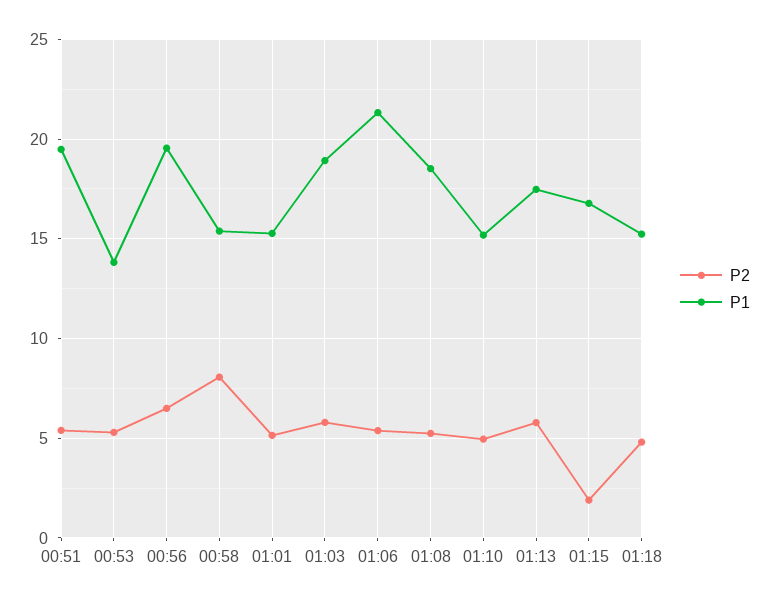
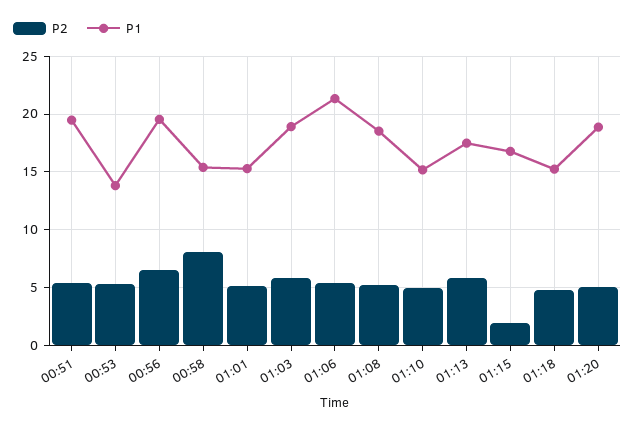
P2, 01:20: none -> 5
P1, 01:20: none -> 19

